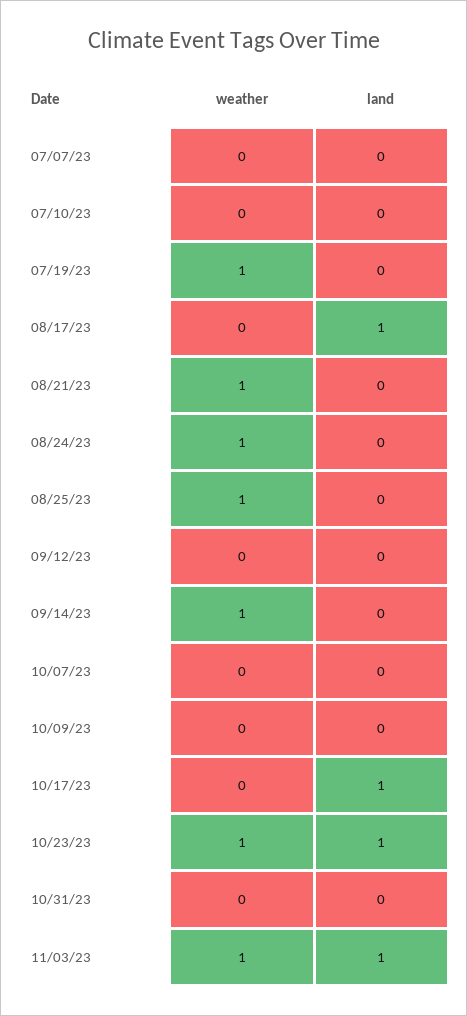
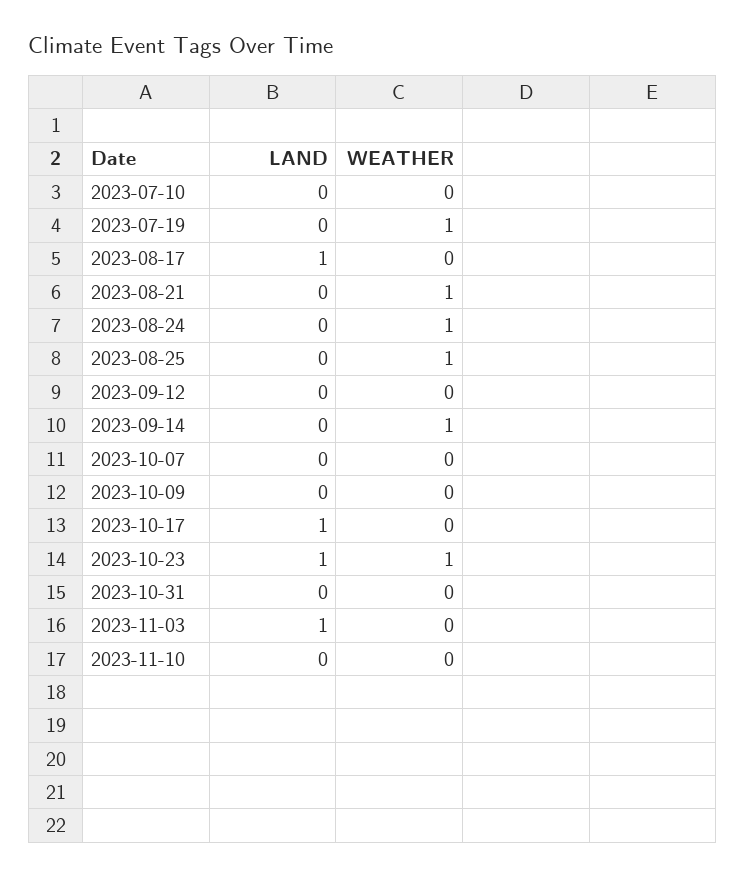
weather, 07/07/23: 0 -> none
land, 07/07/23: 0 -> none
weather, 11/03/23: 1 -> 0
land, 2023-11-10: none -> 0
weather, 2023-11-10: none -> 0

